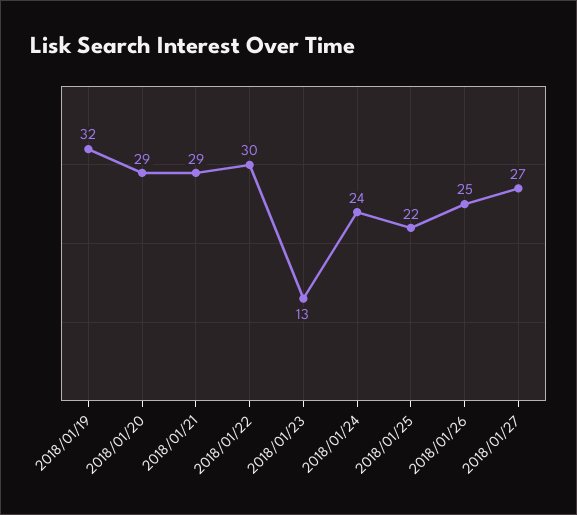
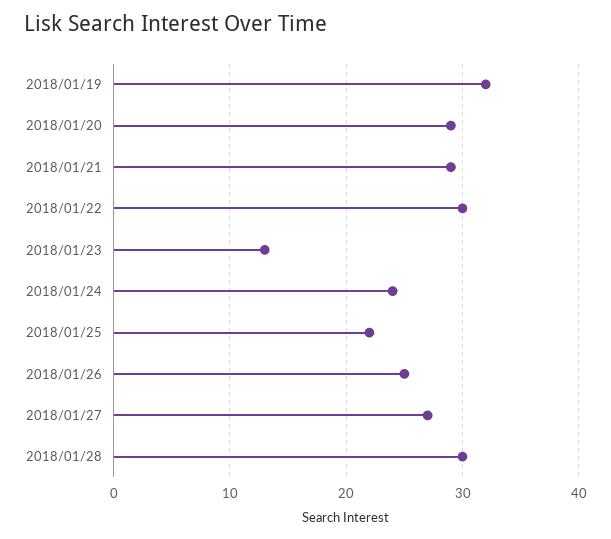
2018/01/28: none -> 30

